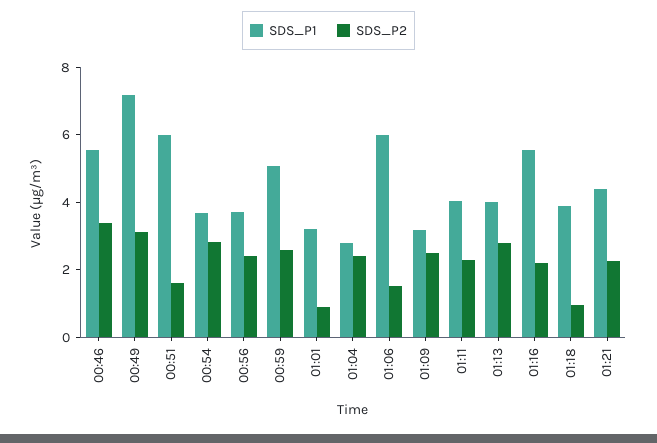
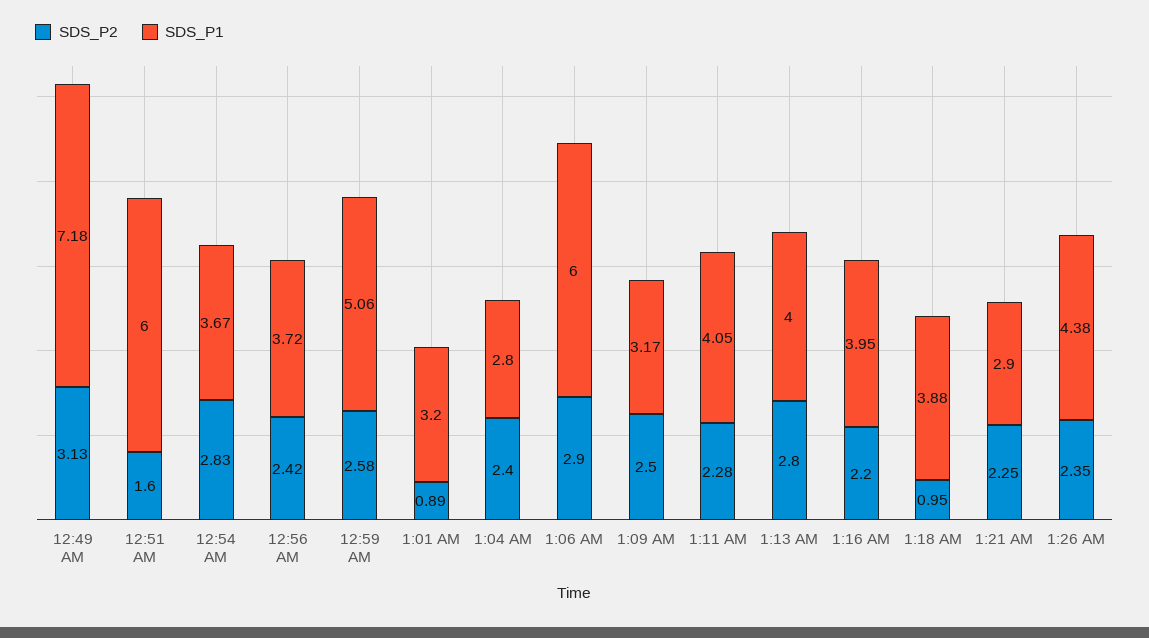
SDS_P1, 00:46: 5.5 -> none
SDS_P2, 00:46: 3.5 -> none
SDS_P2, 01:06: 1.5 -> 2.9
SDS_P1, 01:16: 5.5 -> 3.95
SDS_P1, 01:21: 4.5 -> 2.9
SDS_P2, 1:26 AM: none -> 2.35
SDS_P1, 1:26 AM: none -> 4.38

